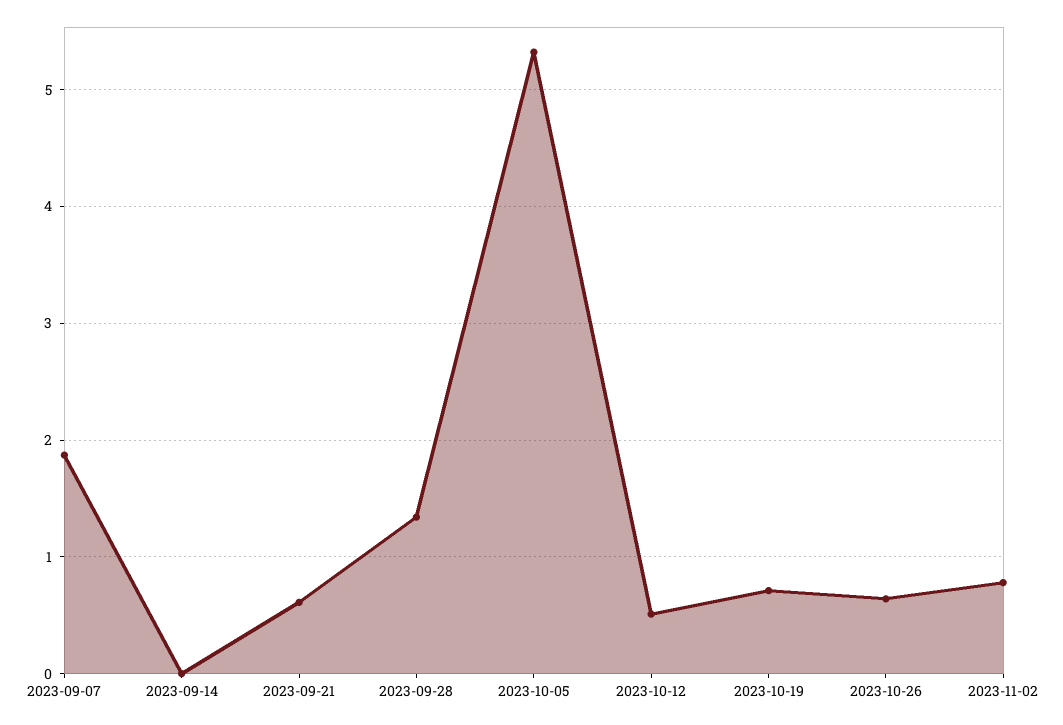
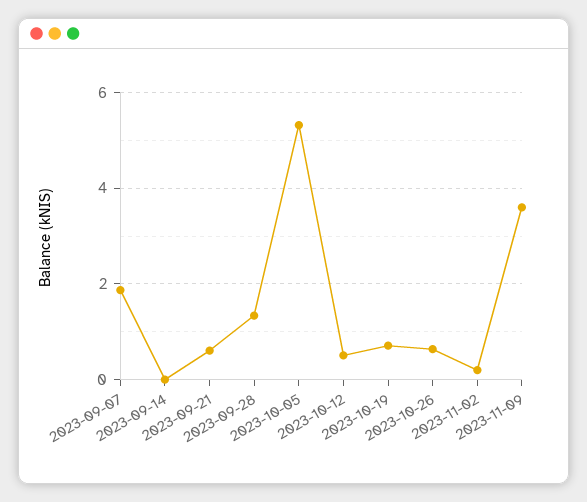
2023-11-02: 0.8 -> 0.2
2023-11-09: none -> 3.6

